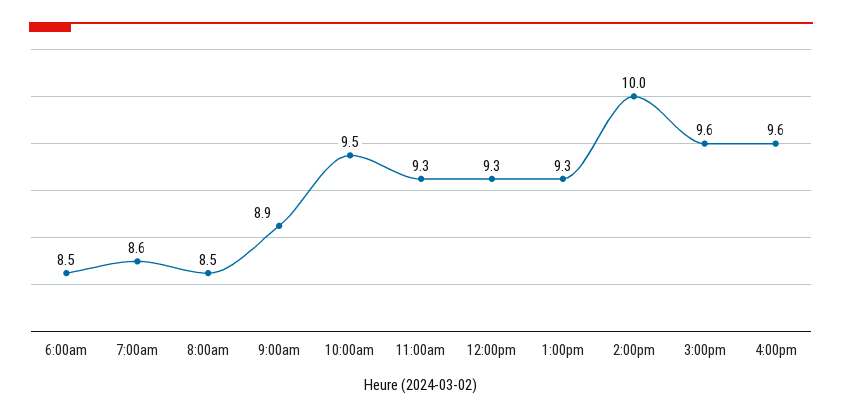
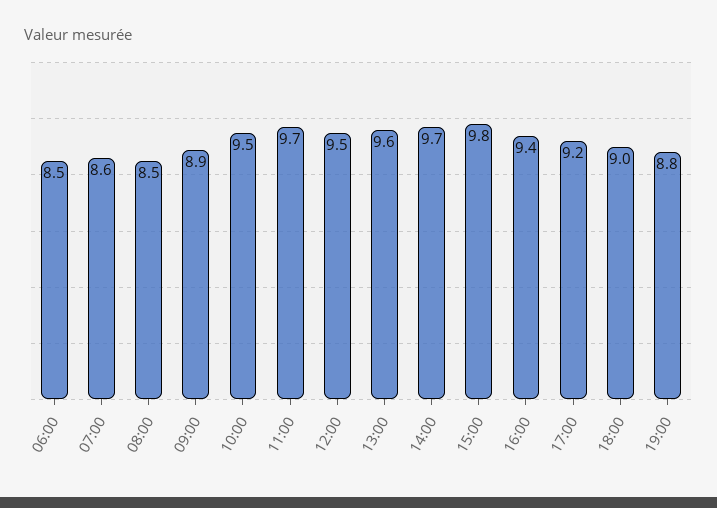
11:00am: 9.3 -> 9.7
12:00pm: 9.3 -> 9.5
1:00pm: 9.3 -> 9.6
2:00pm: 10 -> 9.7
3:00pm: 9.6 -> 9.8
4:00pm: 9.6 -> 9.4
17:00: none -> 9.2
18:00: none -> 9
19:00: none -> 8.8

